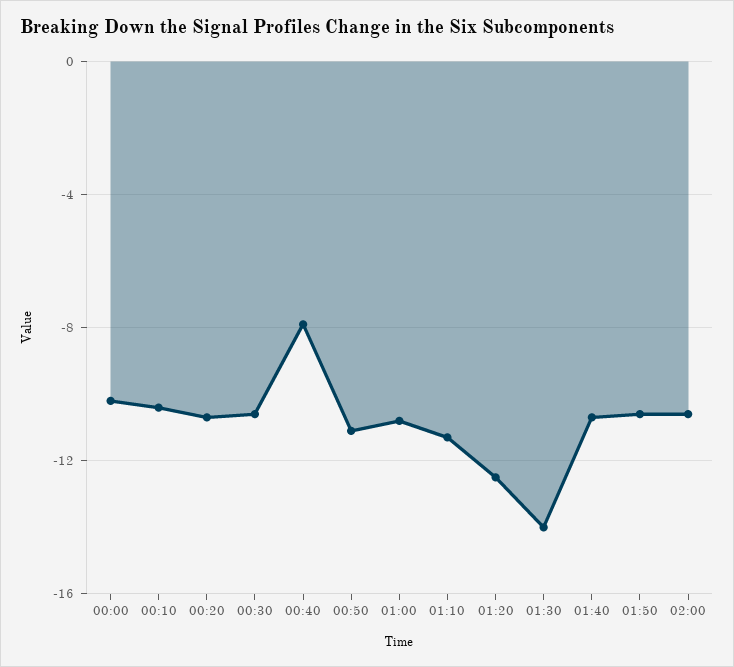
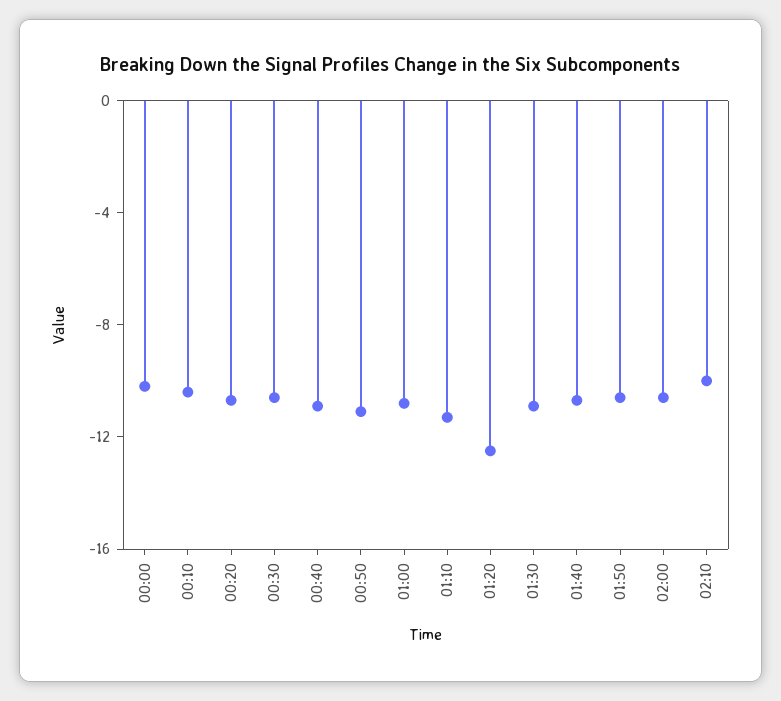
00:40: -8 -> -11
01:30: -14 -> -11
02:10: none -> -10

